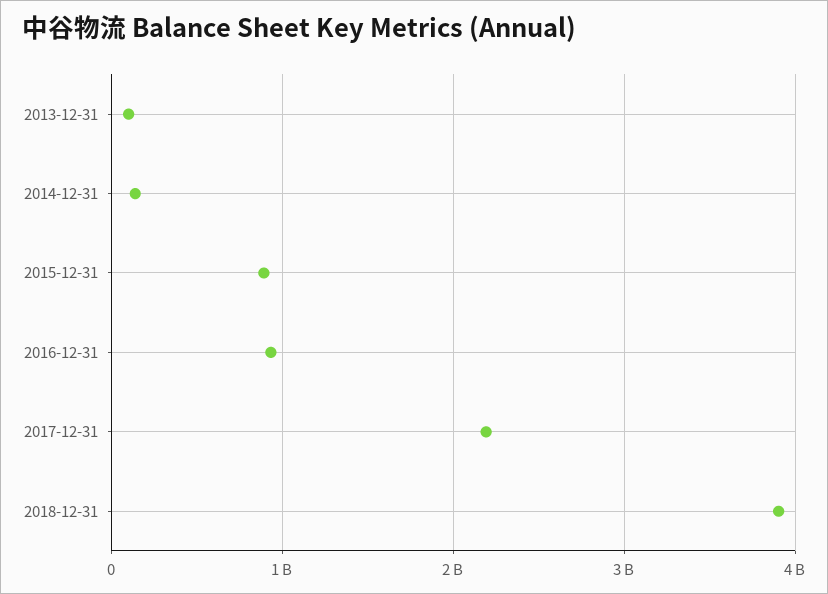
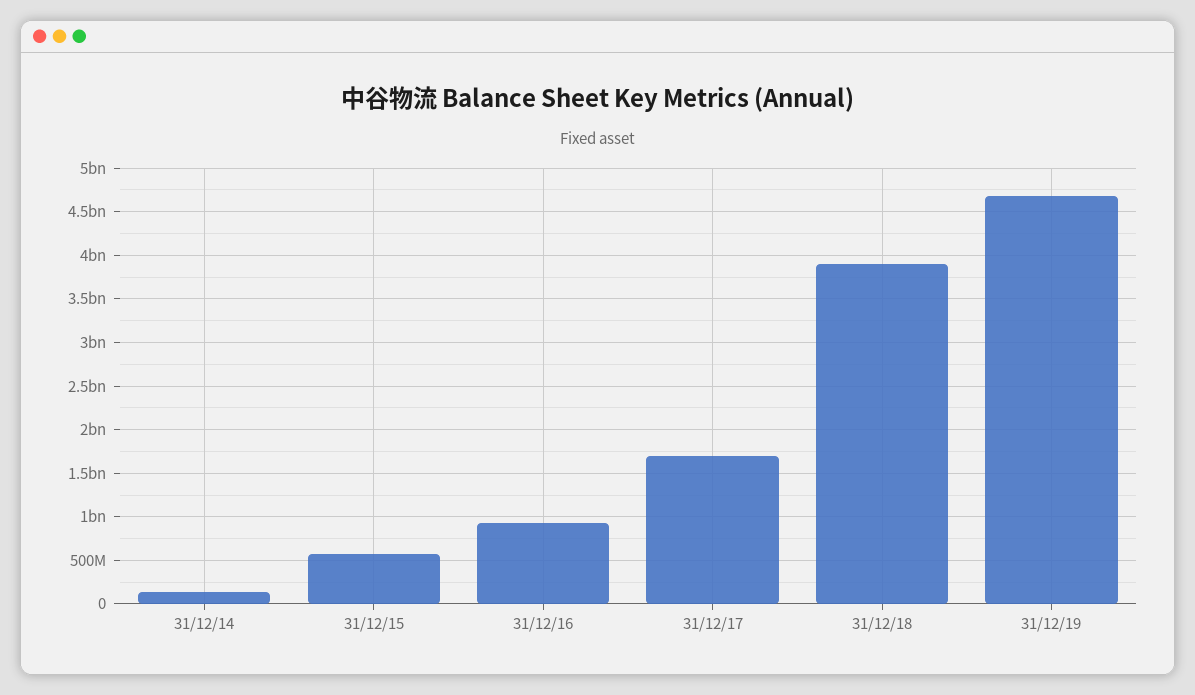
2013-12-31: 100000000 -> none
2015-12-31: 900000000 -> 600000000
2017-12-31: 2200000000 -> 1700000000
31/12/19: none -> 4700000000

